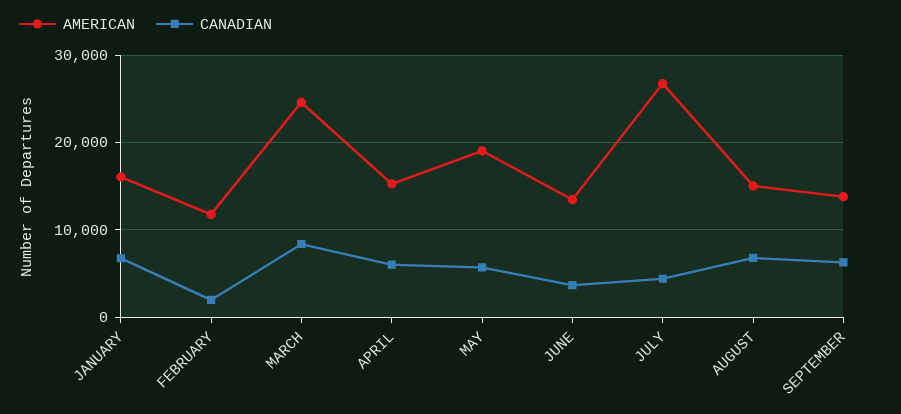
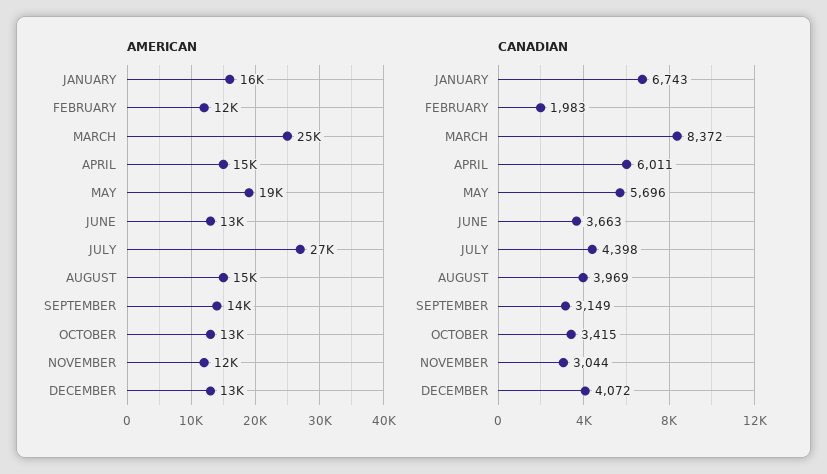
CANADIAN, AUGUST: 7000 -> 3969
CANADIAN, SEPTEMBER: 6000 -> 3149
AMERICAN, OCTOBER: none -> 13000
AMERICAN, NOVEMBER: none -> 12000
AMERICAN, DECEMBER: none -> 13000
CANADIAN, OCTOBER: none -> 3415
CANADIAN, NOVEMBER: none -> 3044
CANADIAN, DECEMBER: none -> 4072

